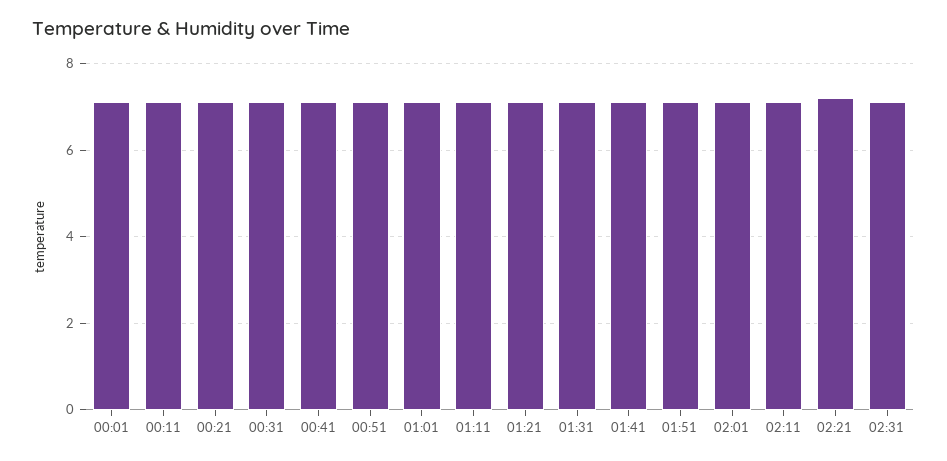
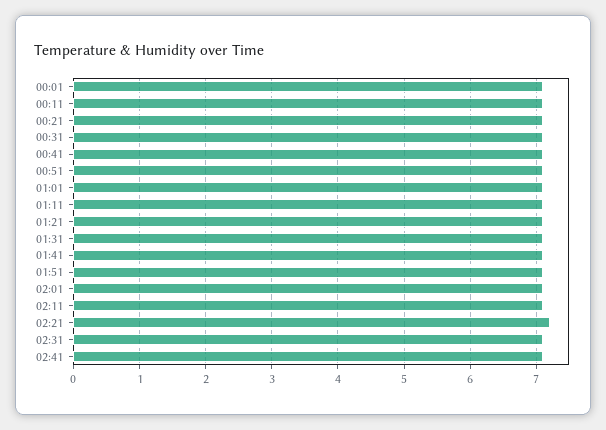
02:41: none -> 7.1

